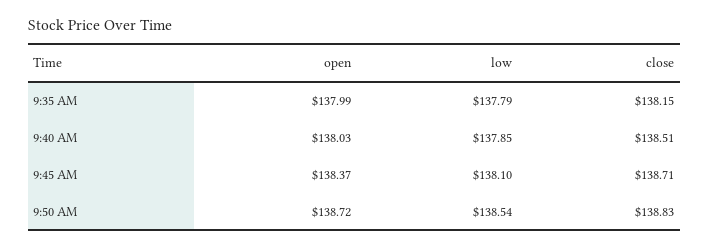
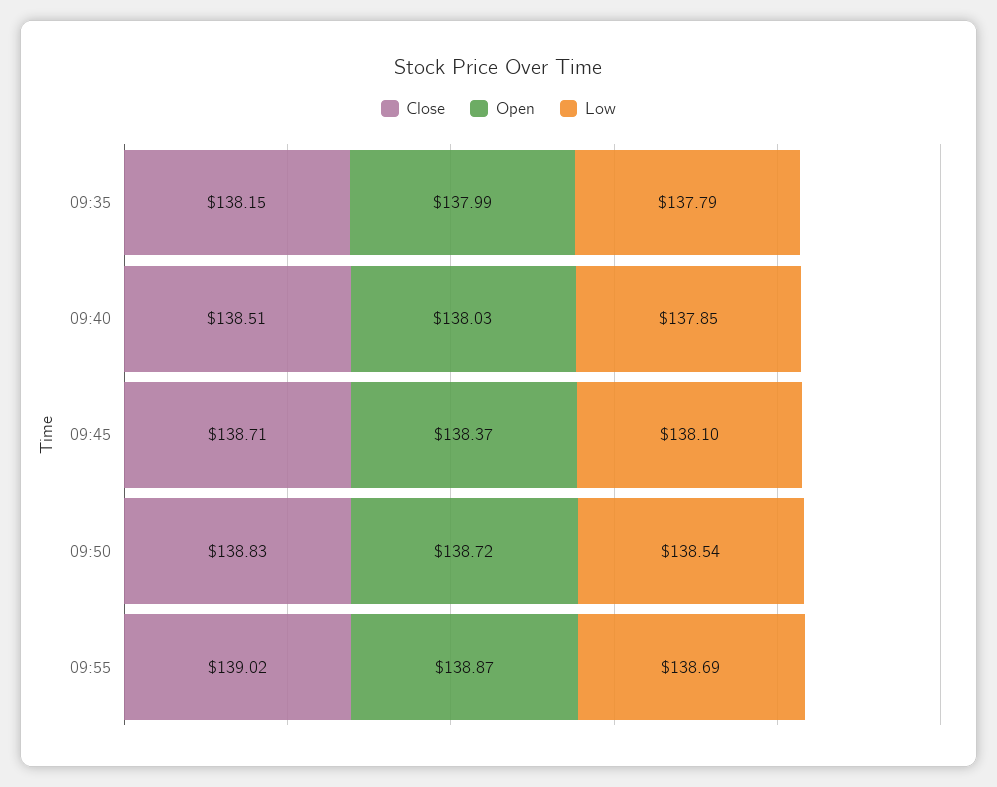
close, 09:55: none -> 139.02
open, 09:55: none -> 138.87
low, 09:55: none -> 138.69

